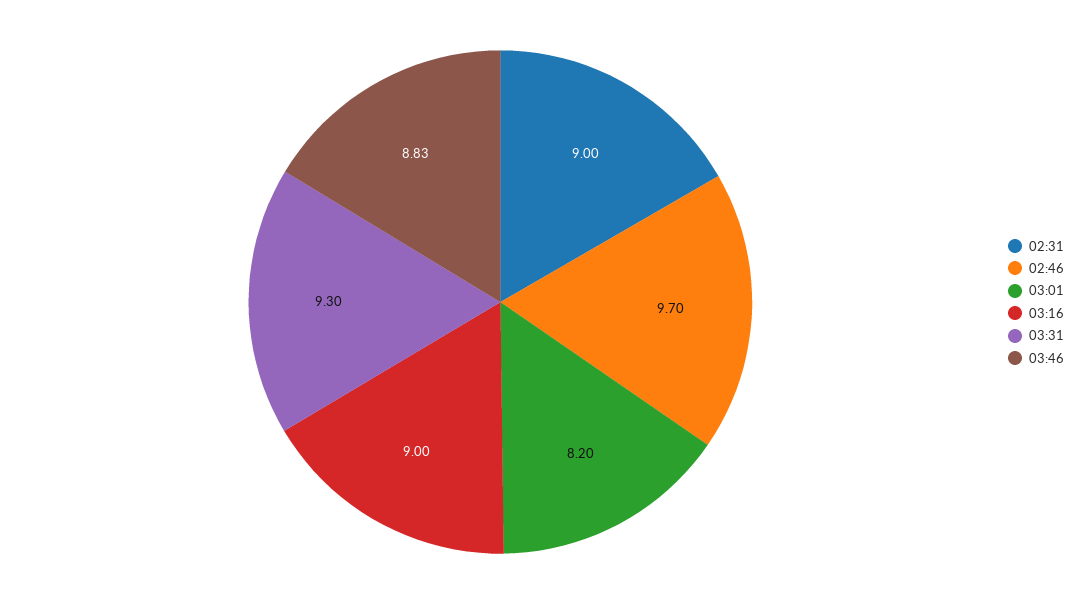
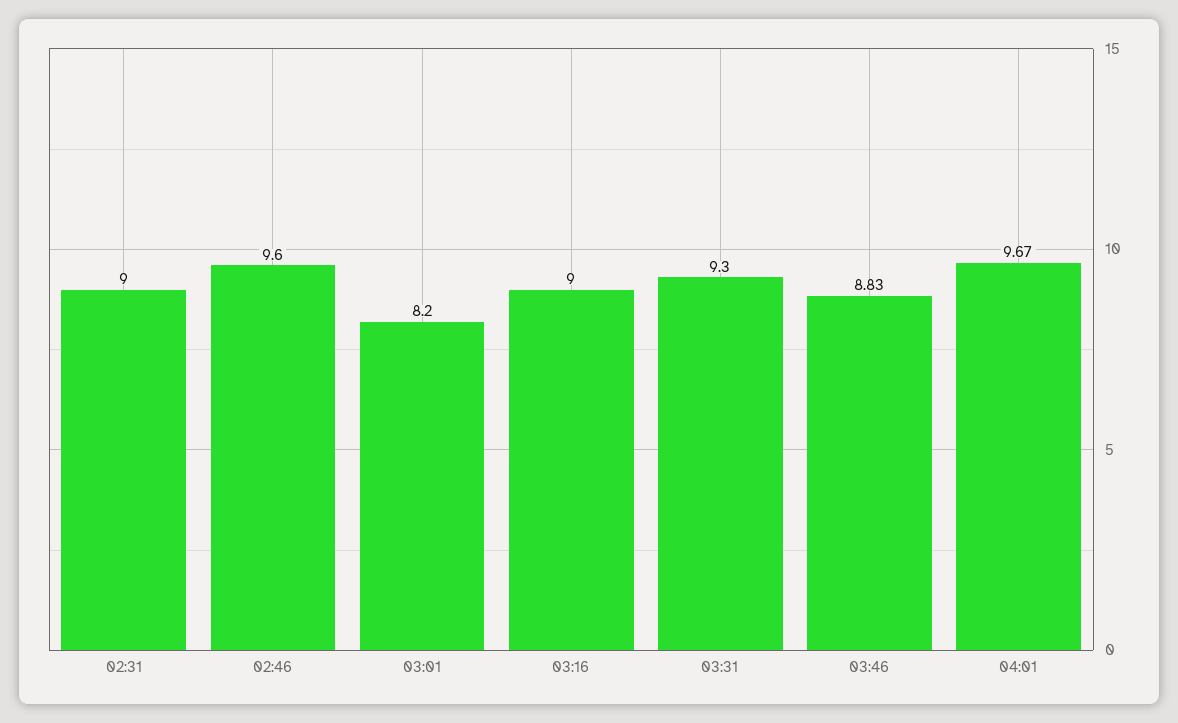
02:46: 9.7 -> 9.6
04:01: none -> 9.67

